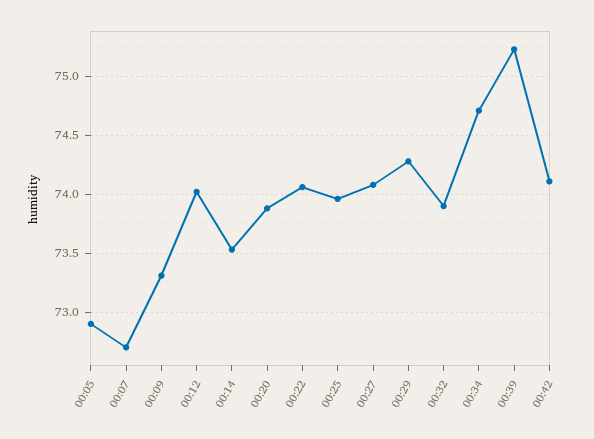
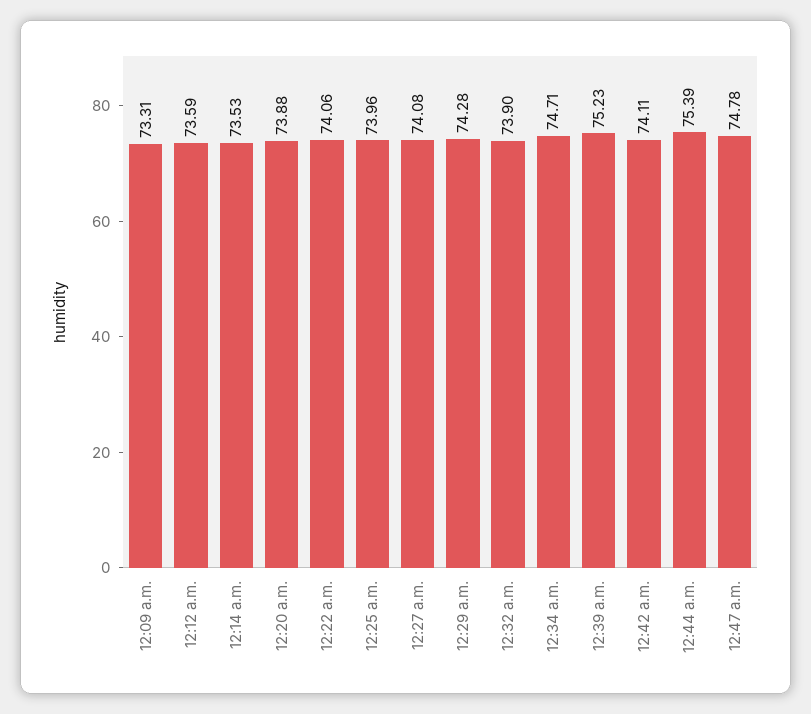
00:05: 72.9 -> none
00:07: 72.7 -> none
00:12: 74 -> 73.59
12:44 a.m.: none -> 75.39
12:47 a.m.: none -> 74.78

